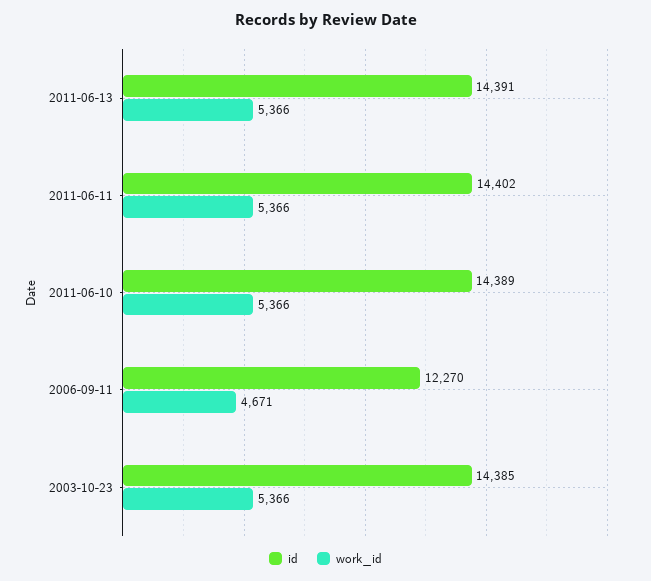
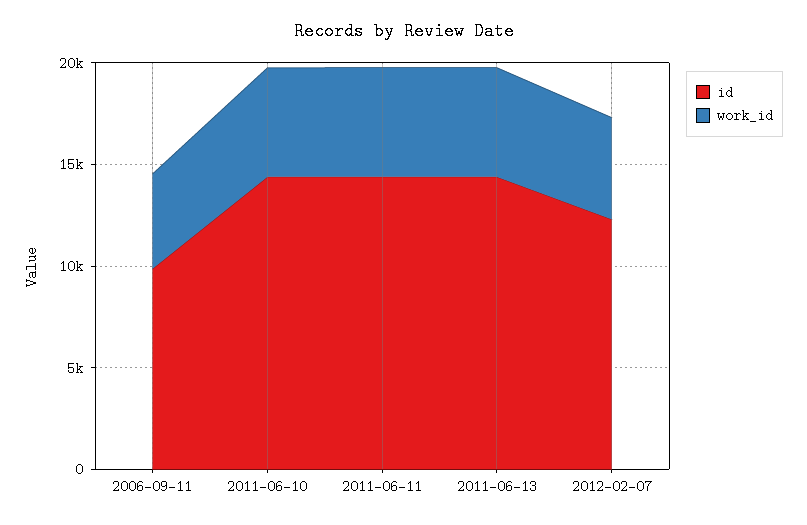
id, 2006-09-11: 12270 -> 10000
id, 2003-10-23: 14385 -> none
work_id, 2003-10-23: 5366 -> none
id, 2012-02-07: none -> 12000
work_id, 2012-02-07: none -> 5000

